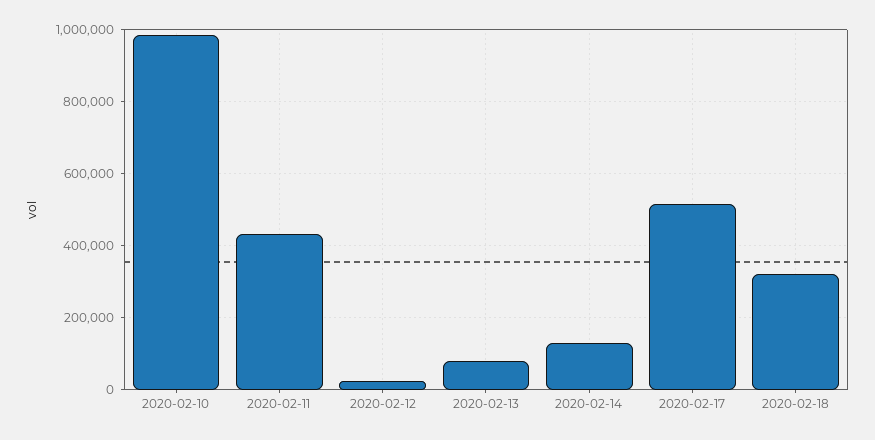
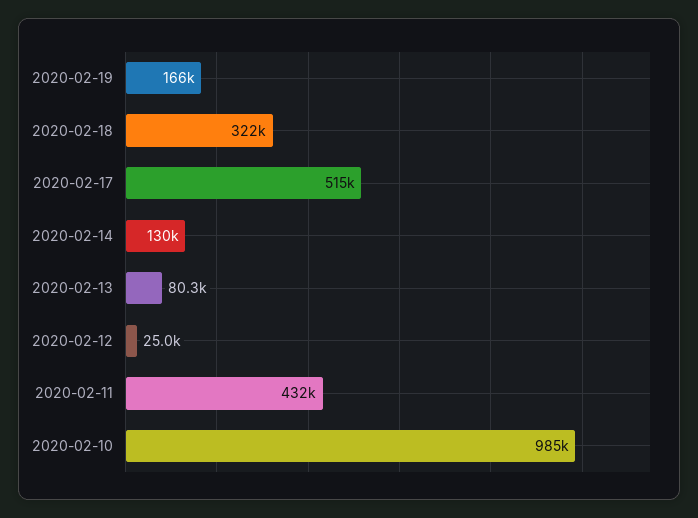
2020-02-19: none -> 166000

